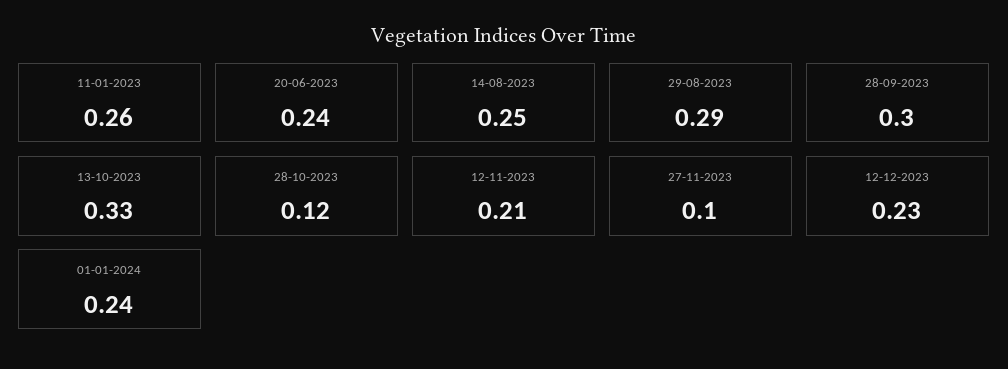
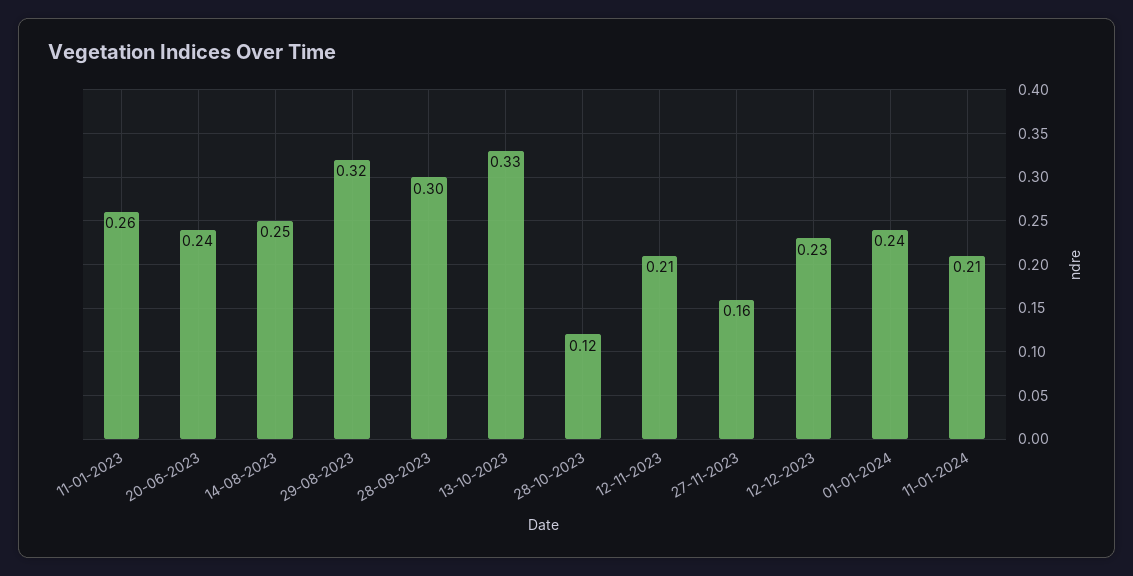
29-08-2023: 0.29 -> 0.32
27-11-2023: 0.1 -> 0.16
11-01-2024: none -> 0.21

